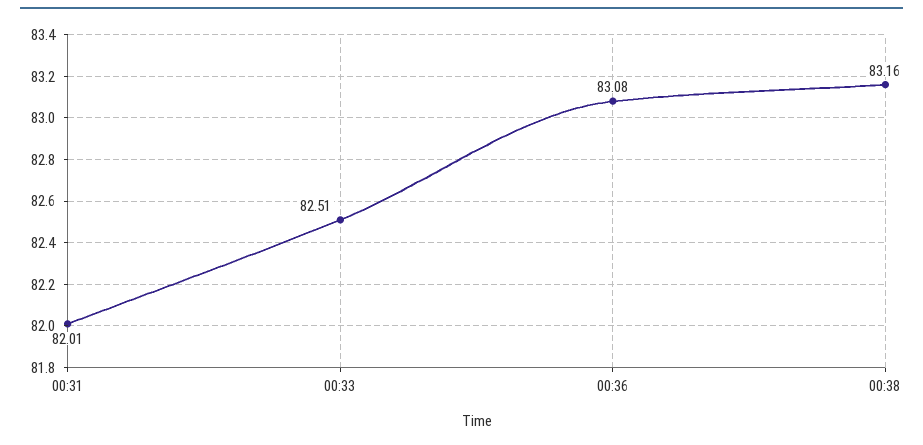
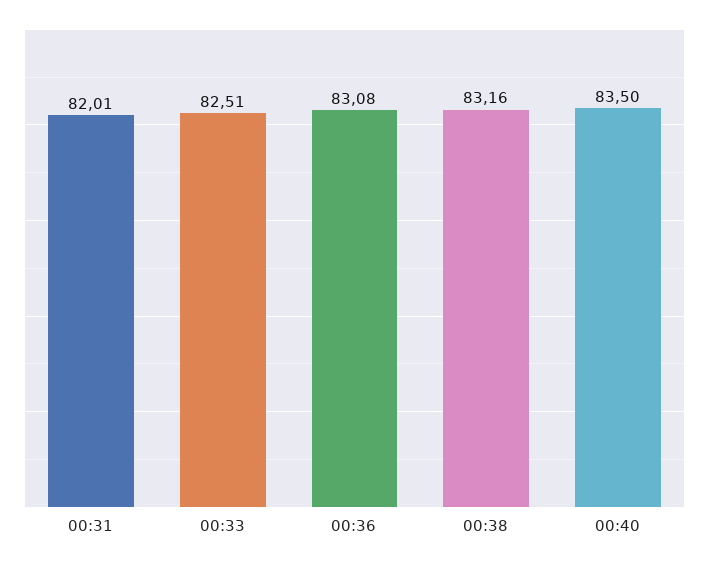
00:40: none -> 83.5

